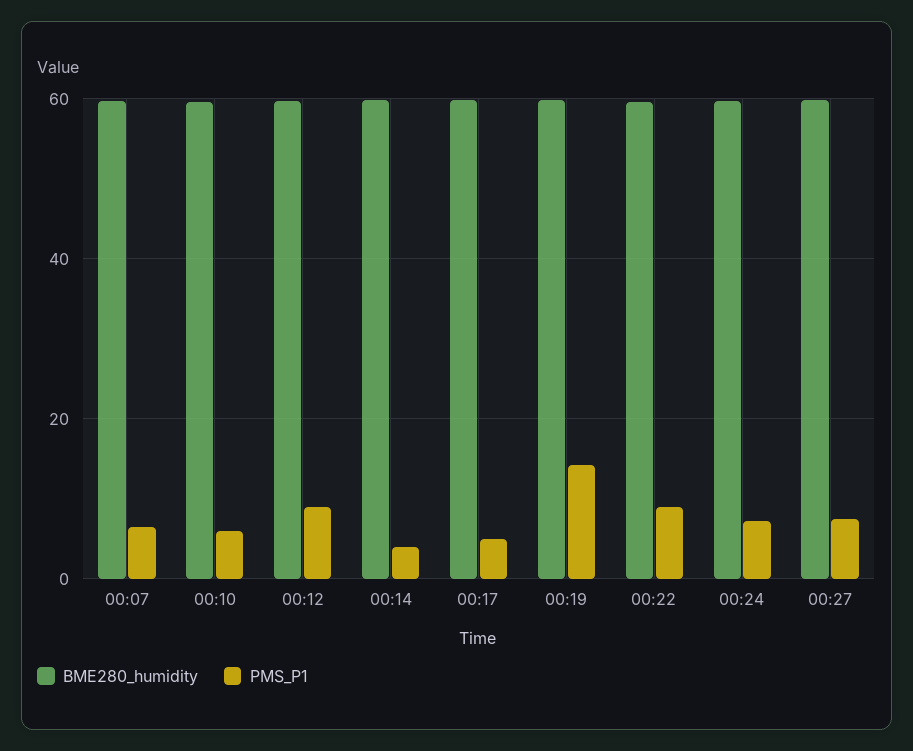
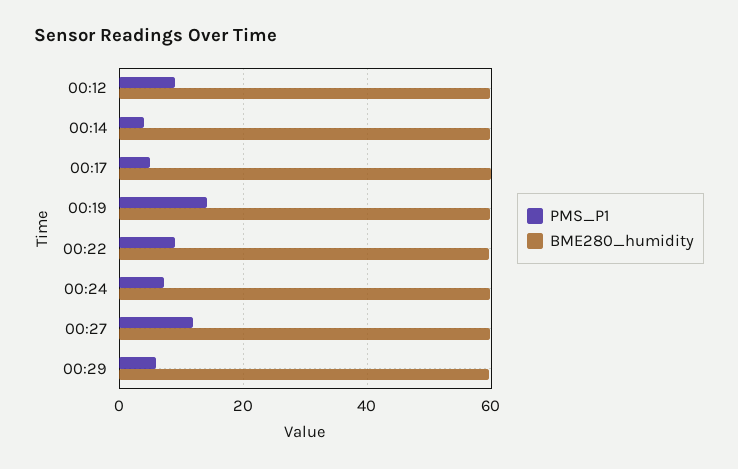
BME280_humidity, 00:07: 60 -> none
PMS_P1, 00:07: 6 -> none
BME280_humidity, 00:10: 60 -> none
PMS_P1, 00:10: 6 -> none
PMS_P1, 00:27: 8 -> 12
PMS_P1, 00:29: none -> 6
BME280_humidity, 00:29: none -> 60

